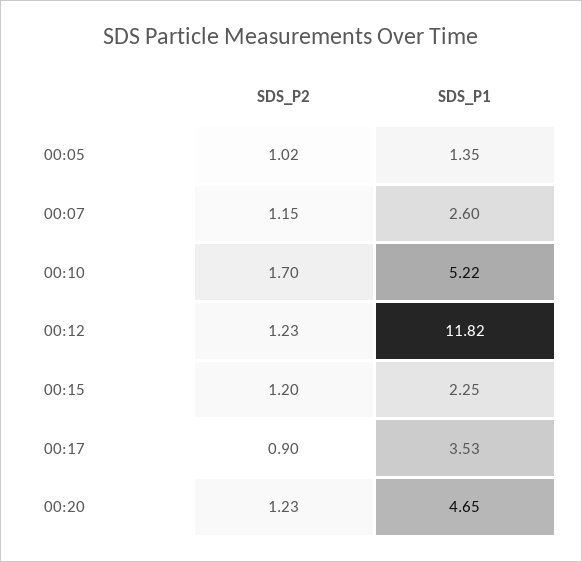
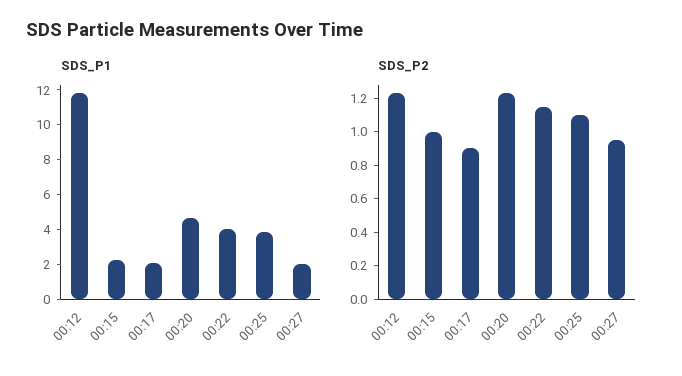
SDS_P2, 00:05: 1.02 -> none
SDS_P1, 00:05: 1.35 -> none
SDS_P2, 00:07: 1.15 -> none
SDS_P1, 00:07: 2.6 -> none
SDS_P2, 00:10: 1.7 -> none
SDS_P1, 00:10: 5.22 -> none
SDS_P2, 00:15: 1.2 -> 1
SDS_P1, 00:17: 3.53 -> 2
SDS_P1, 00:22: none -> 4
SDS_P1, 00:25: none -> 4
SDS_P1, 00:27: none -> 2
SDS_P2, 00:22: none -> 1.15
SDS_P2, 00:25: none -> 1.1
SDS_P2, 00:27: none -> 0.95

